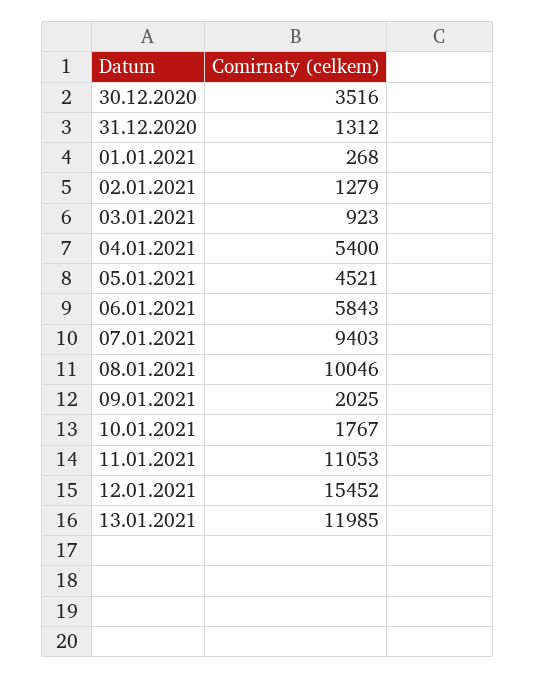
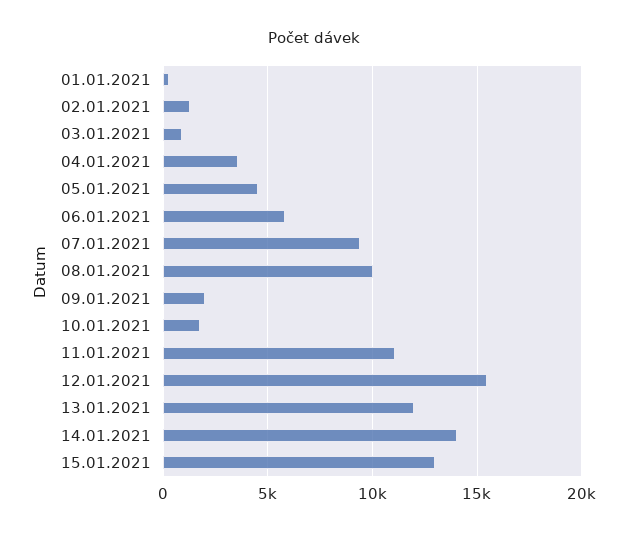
30.12.2020: 3516 -> none
31.12.2020: 1312 -> none
04.01.2021: 5400 -> 3500
14.01.2021: none -> 14000
15.01.2021: none -> 13000

